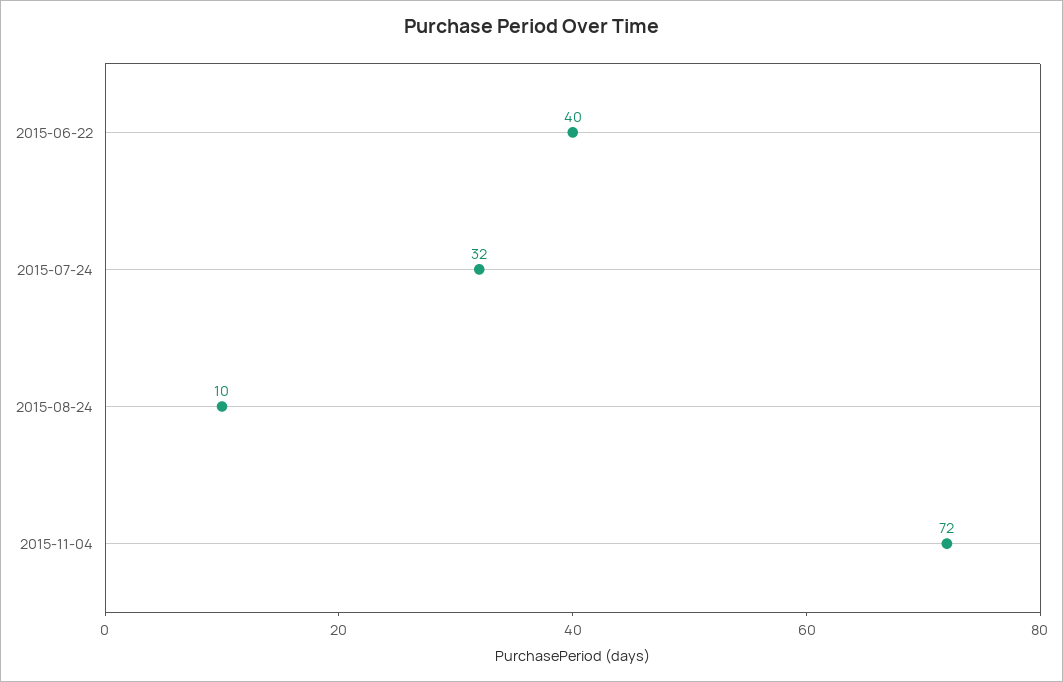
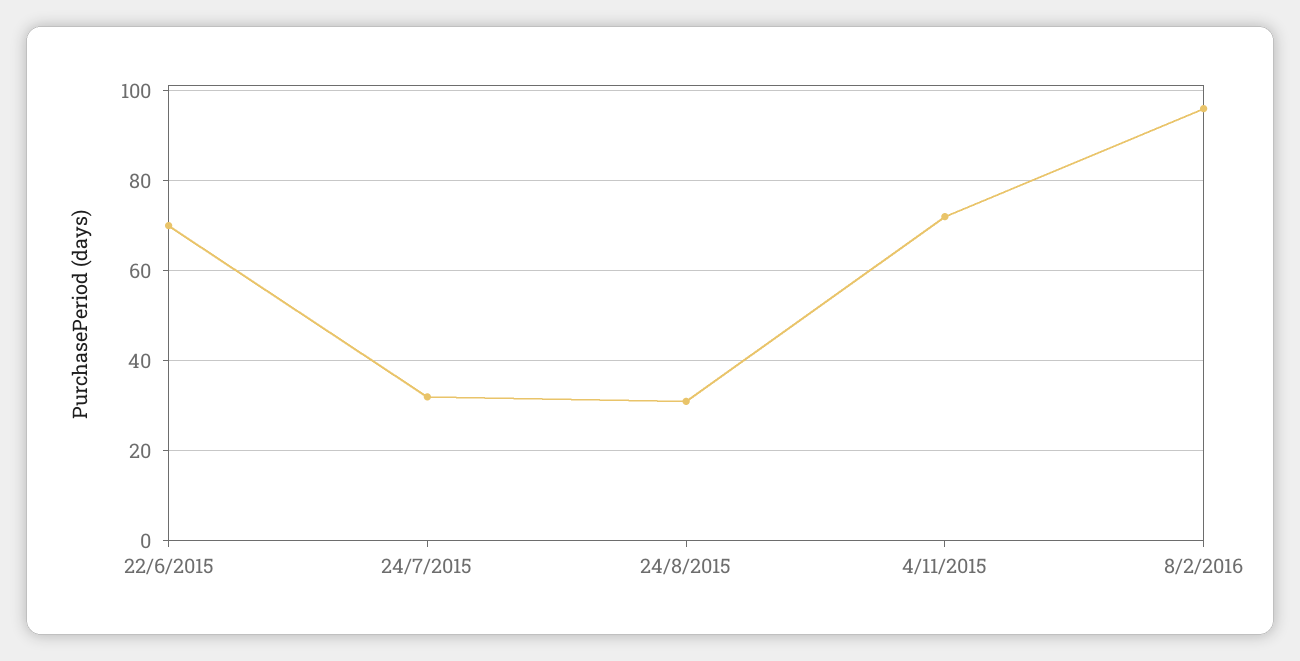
2015-06-22: 40 -> 70
2015-08-24: 10 -> 30
8/2/2016: none -> 95

